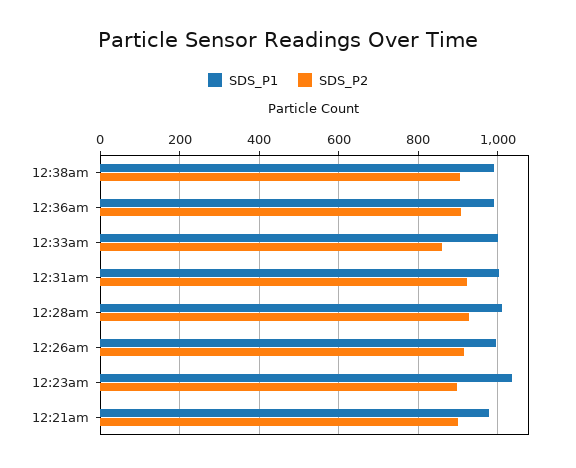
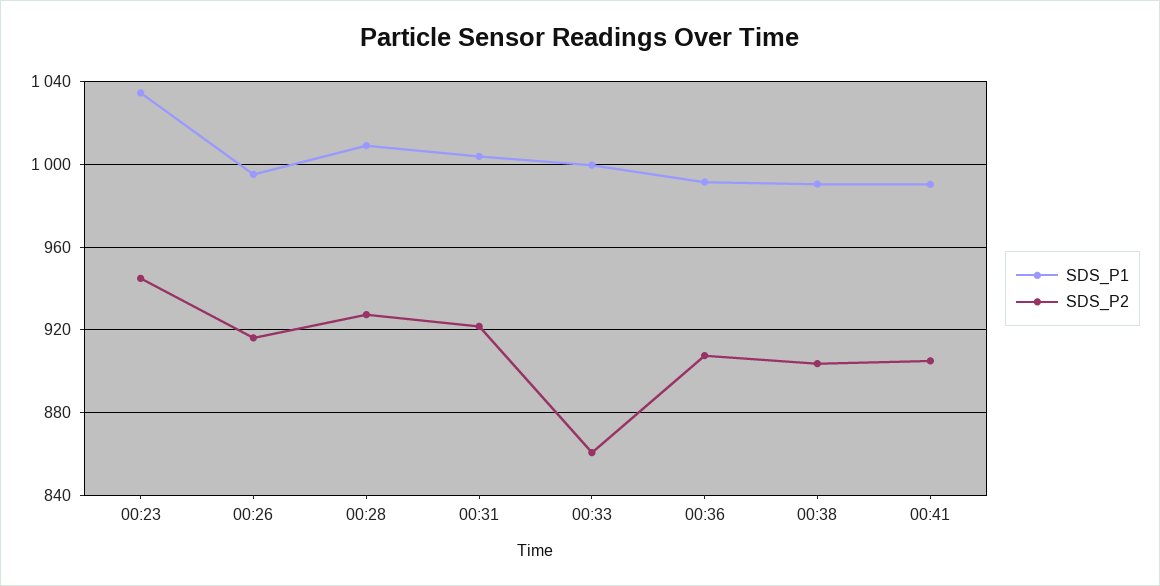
SDS_P2, 12:23am: 900 -> 945
SDS_P1, 12:21am: 980 -> none
SDS_P2, 12:21am: 900 -> none
SDS_P1, 00:41: none -> 990
SDS_P2, 00:41: none -> 905

